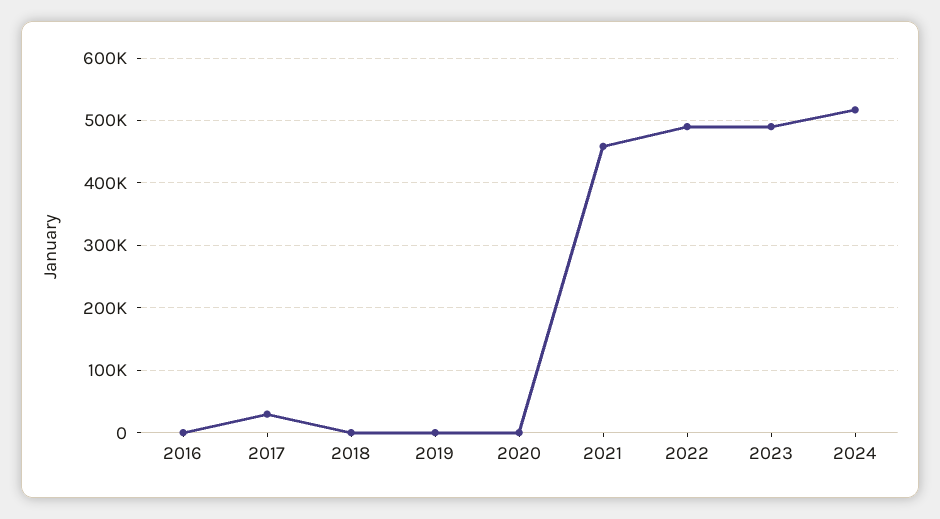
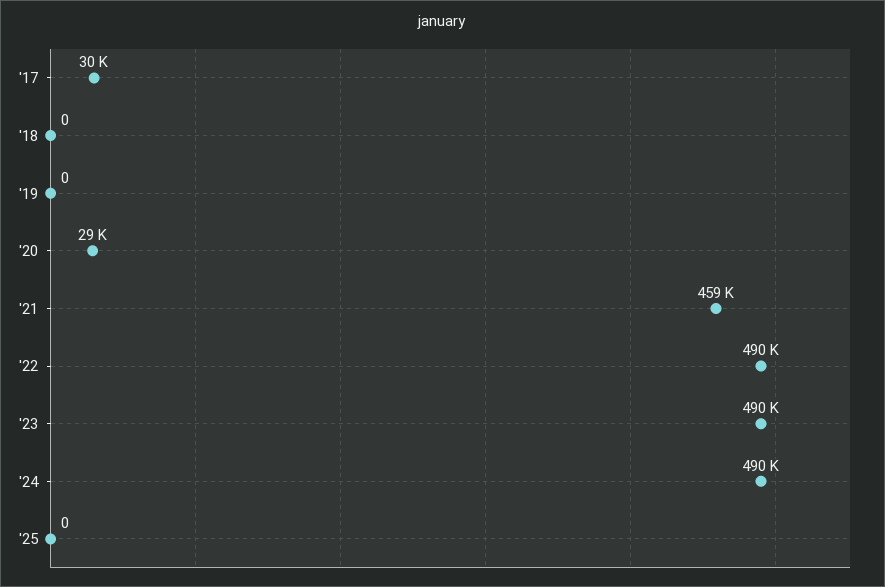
2016: 0 -> none
2020: 0 -> 29000
2024: 520000 -> 490000
'25: none -> 0

